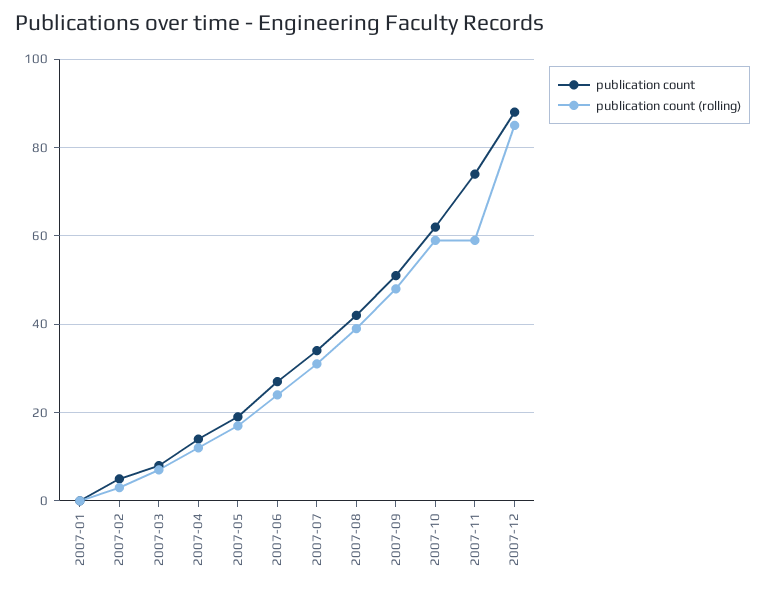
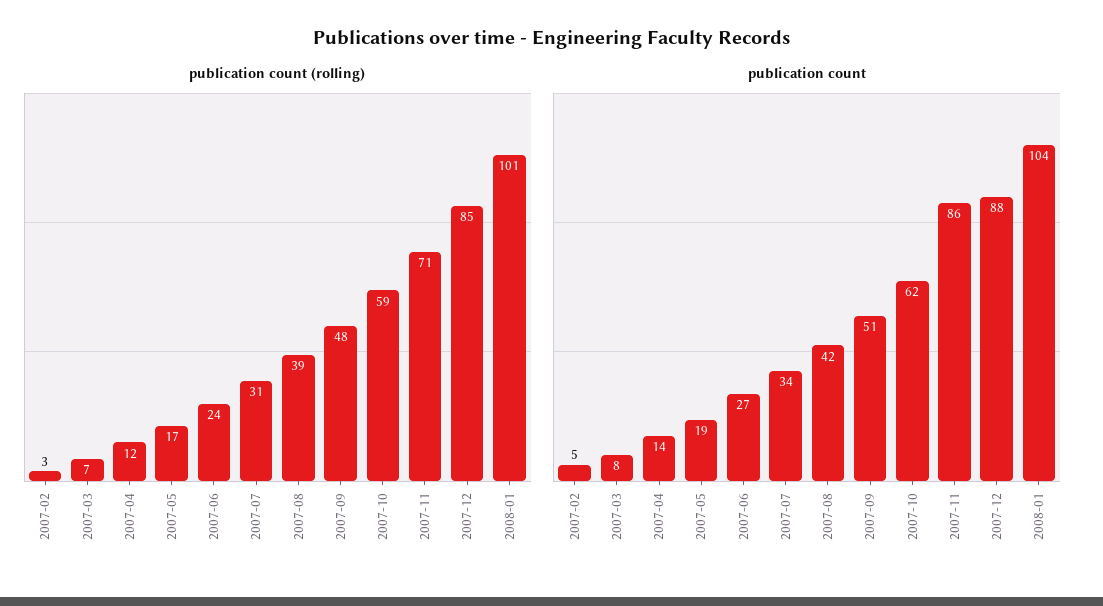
publication count, 2007-01: 0 -> none
publication count (rolling), 2007-01: 0 -> none
publication count, 2007-11: 75 -> 86
publication count (rolling), 2007-11: 60 -> 71
publication count (rolling), 2008-01: none -> 101
publication count, 2008-01: none -> 104

